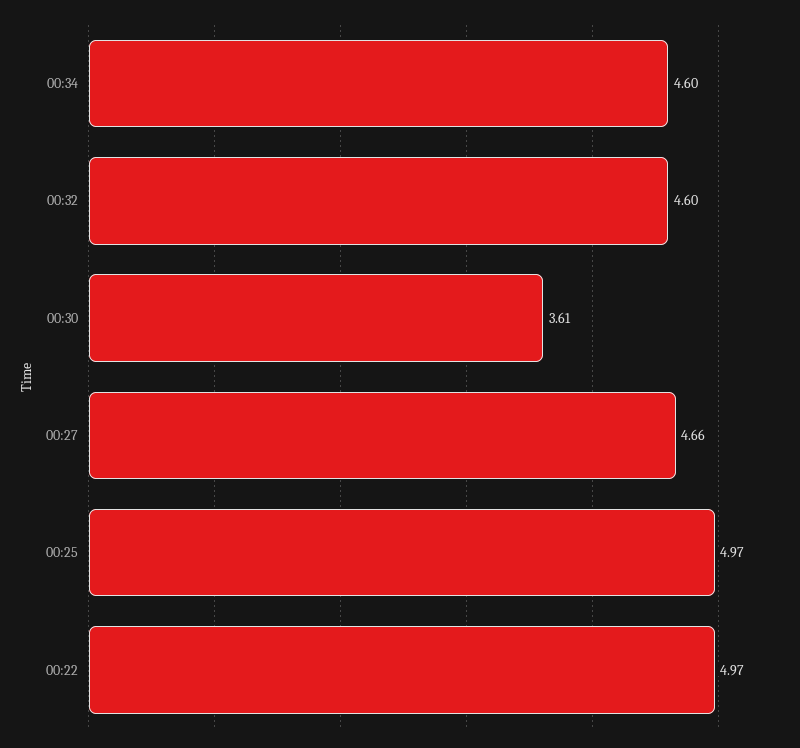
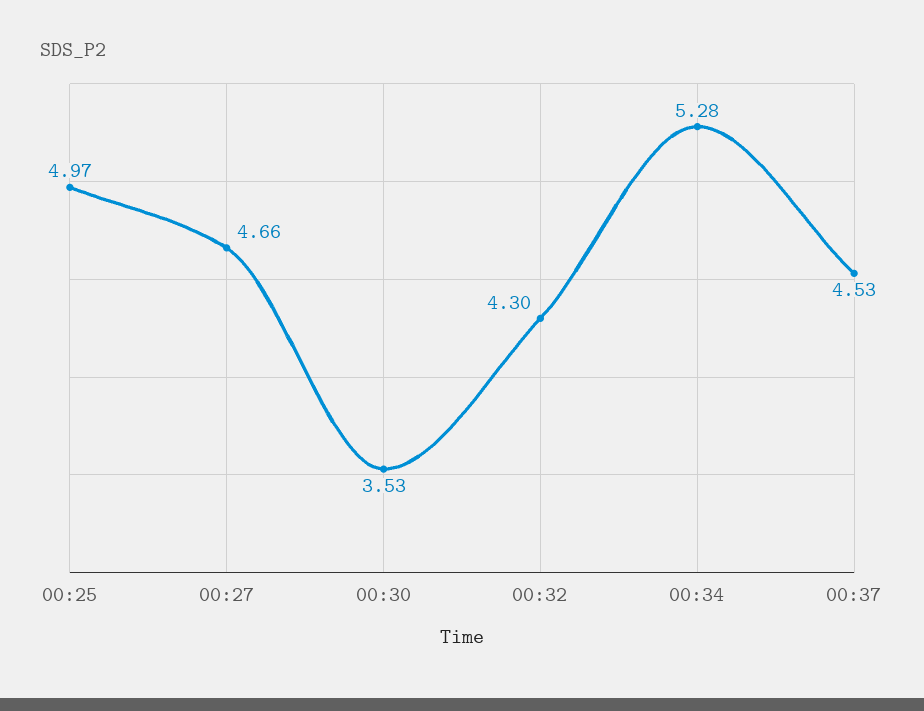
00:34: 4.6 -> 5.28
00:32: 4.6 -> 4.3
00:30: 3.61 -> 3.53
00:22: 4.97 -> none
00:37: none -> 4.53

